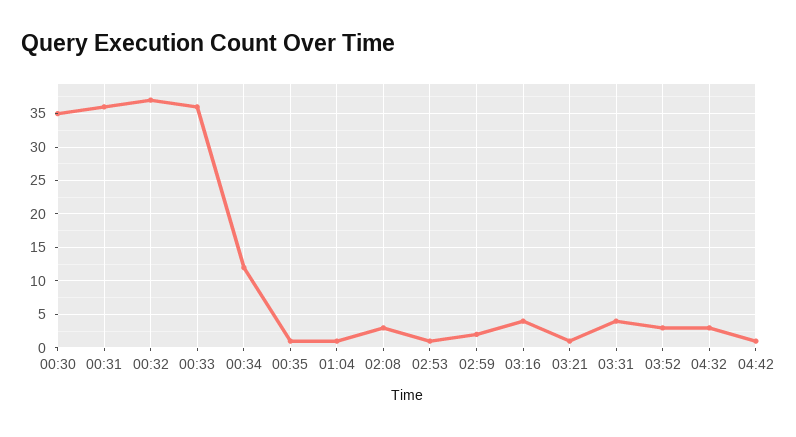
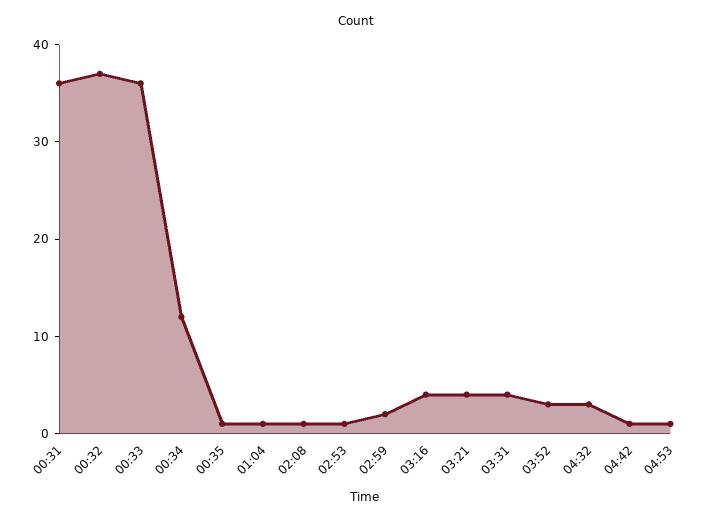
00:30: 35 -> none
02:08: 3 -> 1
03:21: 1 -> 4
04:53: none -> 1

